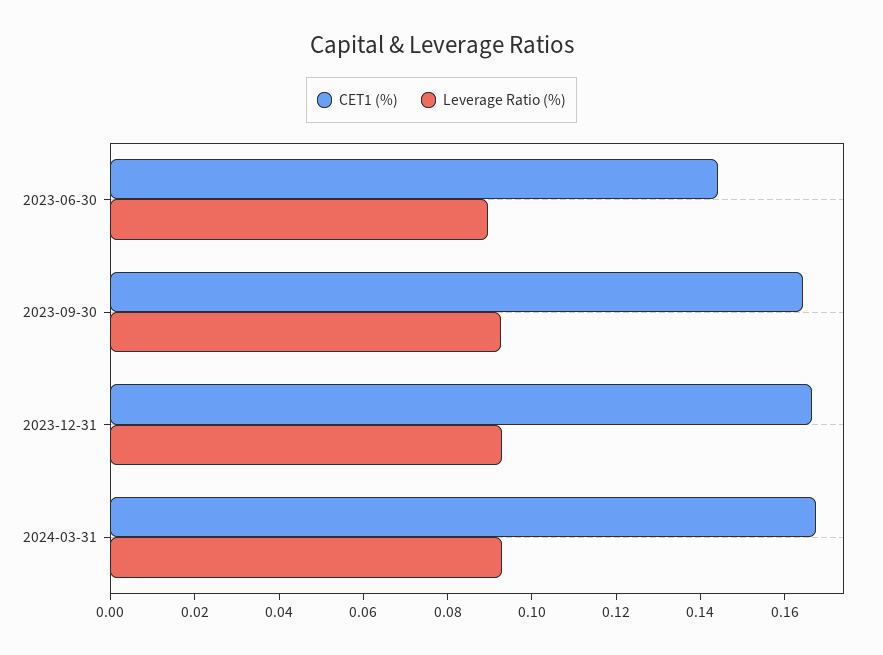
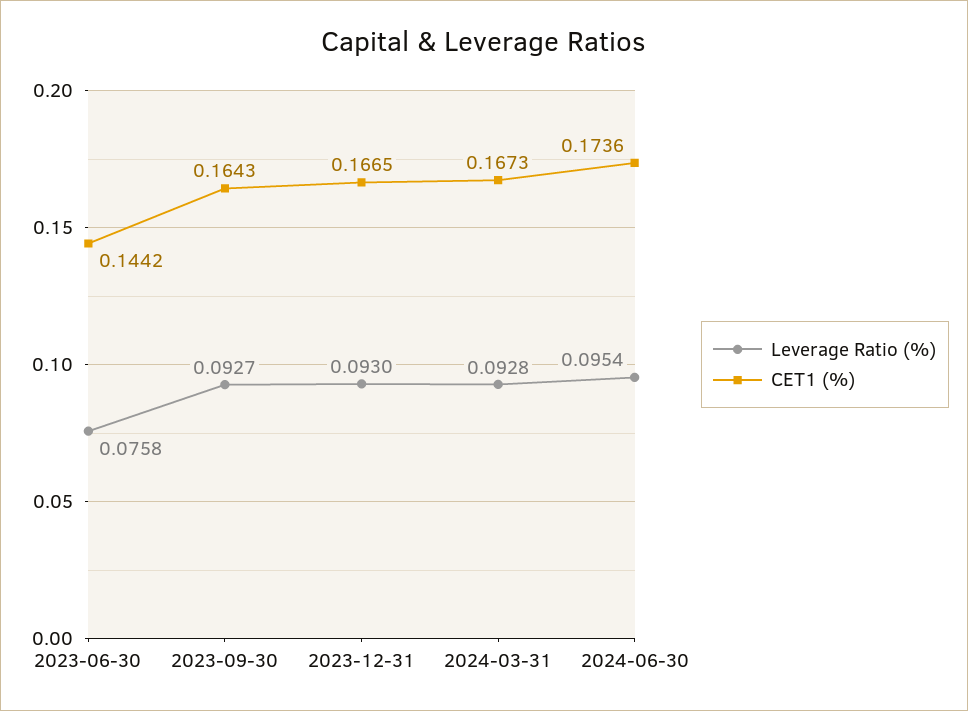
Leverage Ratio (%), 2023-06-30: 0.09 -> 0.0758
Leverage Ratio (%), 2024-06-30: none -> 0.0954
CET1 (%), 2024-06-30: none -> 0.1736

